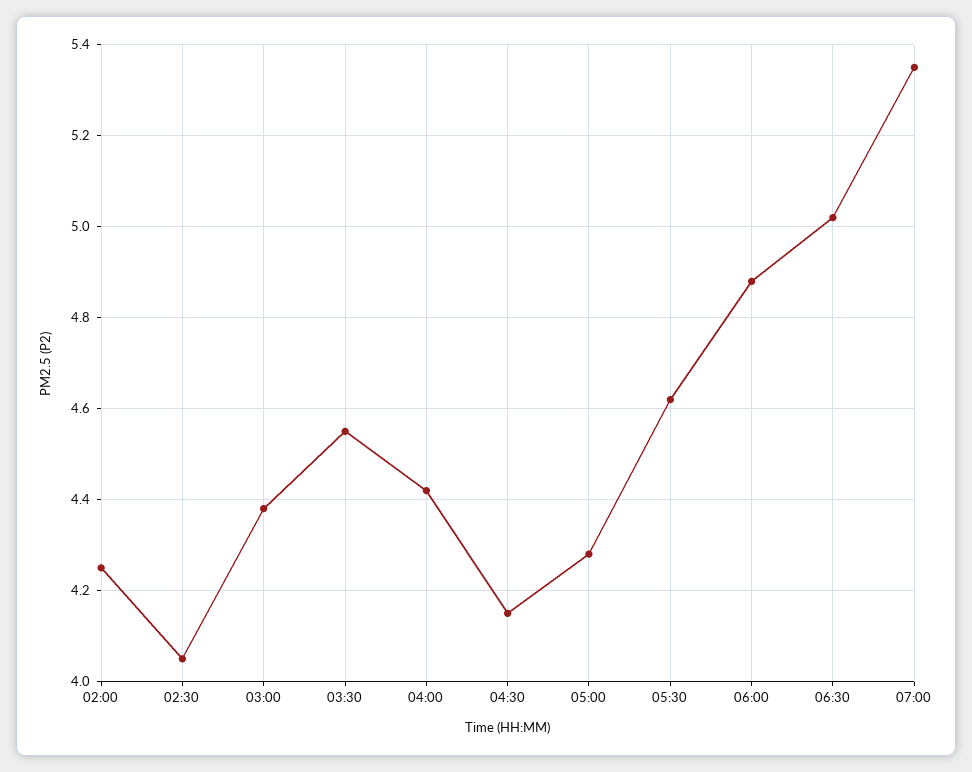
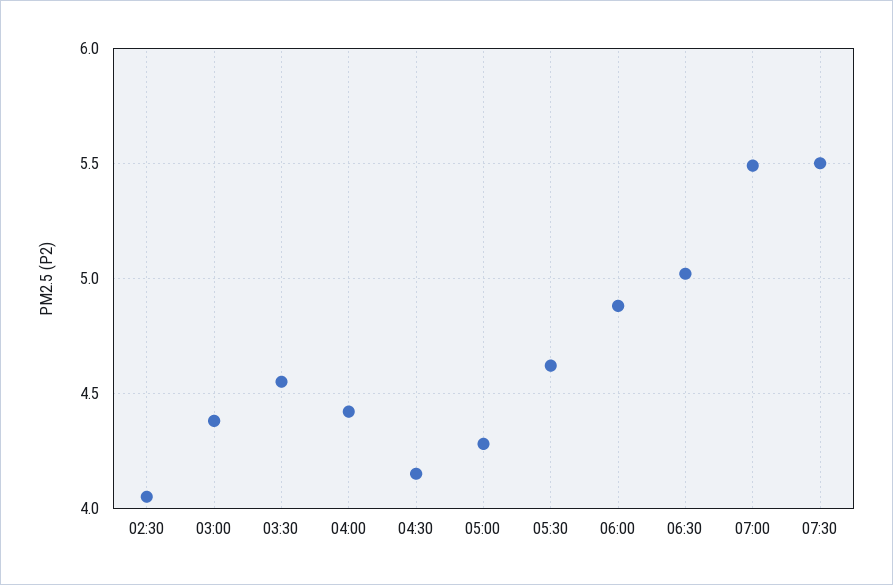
02:00: 4.25 -> none
07:00: 5.35 -> 5.5
07:30: none -> 5.5

